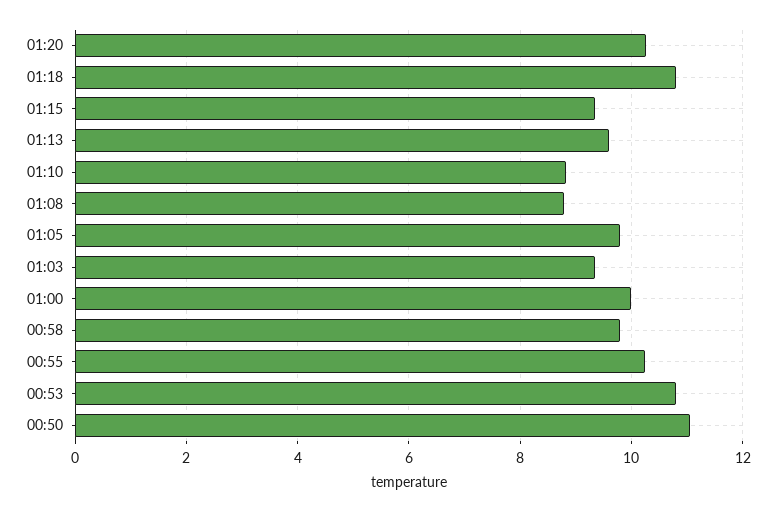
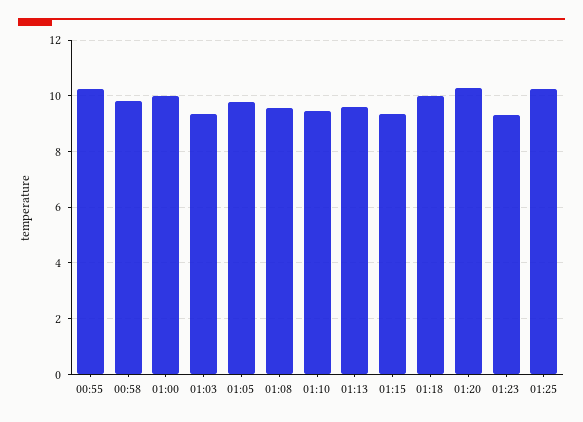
01:18: 10.8 -> 10
01:10: 8.8 -> 9.5
01:08: 8.8 -> 9.5
00:53: 10.8 -> none
00:50: 11 -> none
01:23: none -> 9.25
01:25: none -> 10.25

